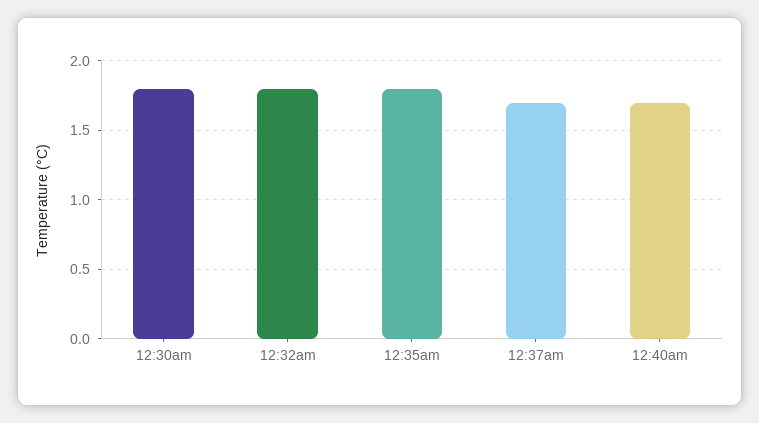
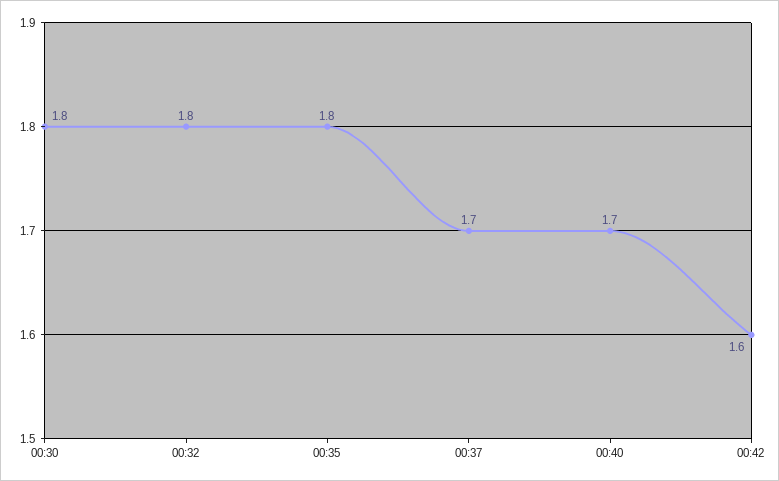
00:42: none -> 1.6

